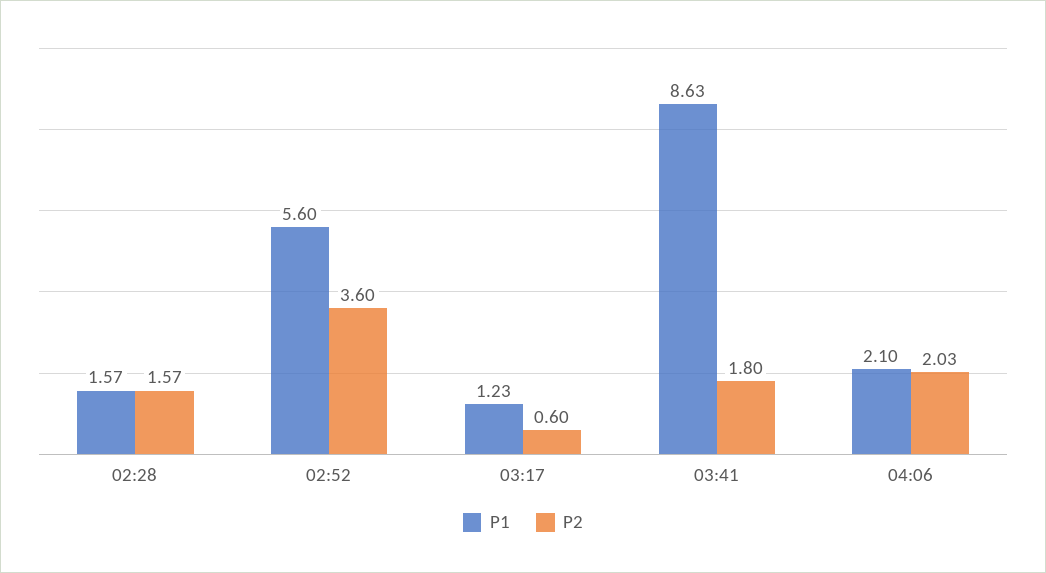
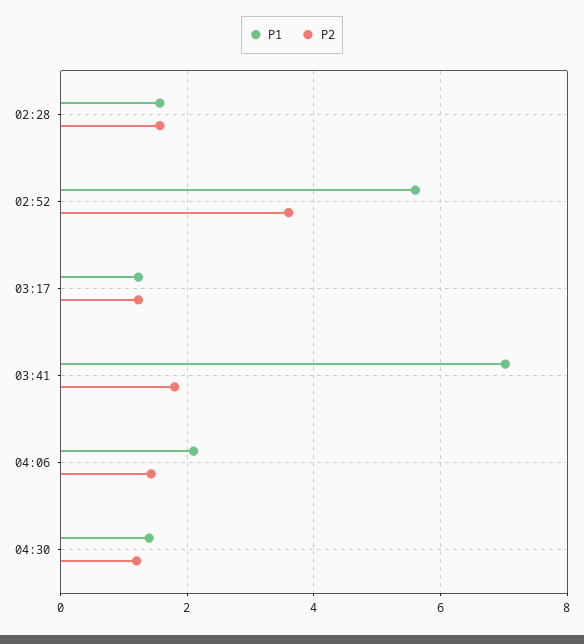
P2, 03:17: 0.6 -> 1.2
P1, 03:41: 8.63 -> 7
P2, 04:06: 2.03 -> 1.4
P1, 04:30: none -> 1.4
P2, 04:30: none -> 1.2

